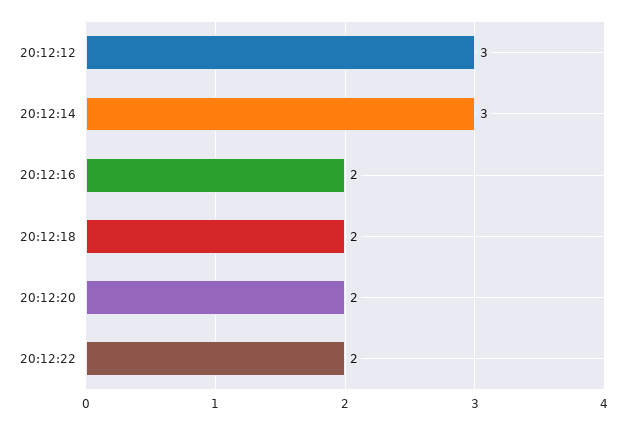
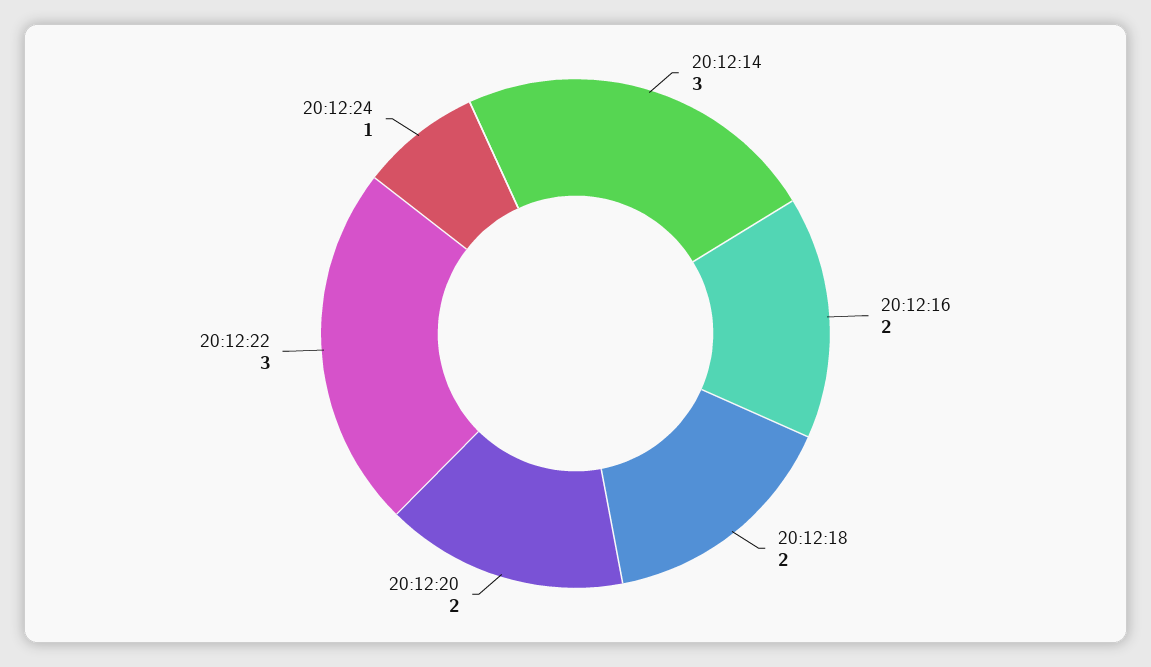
20:12:12: 3 -> none
20:12:22: 2 -> 3
20:12:24: none -> 1

